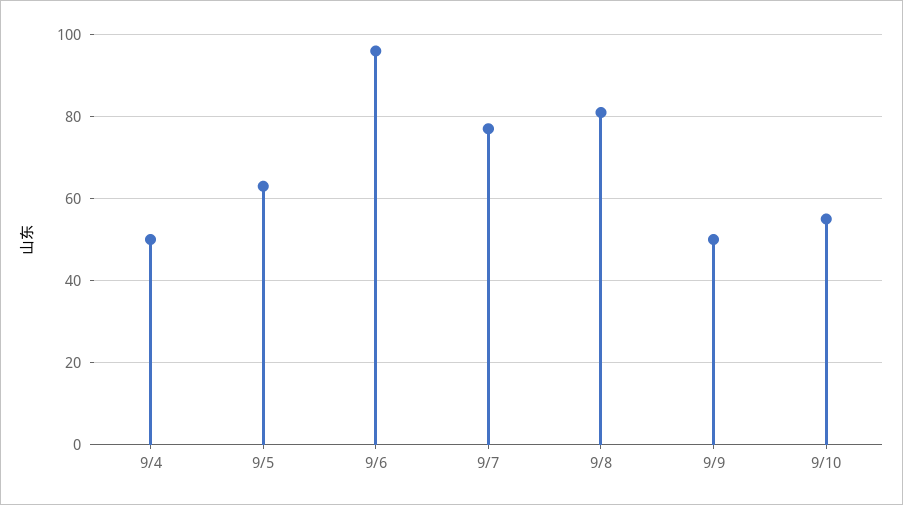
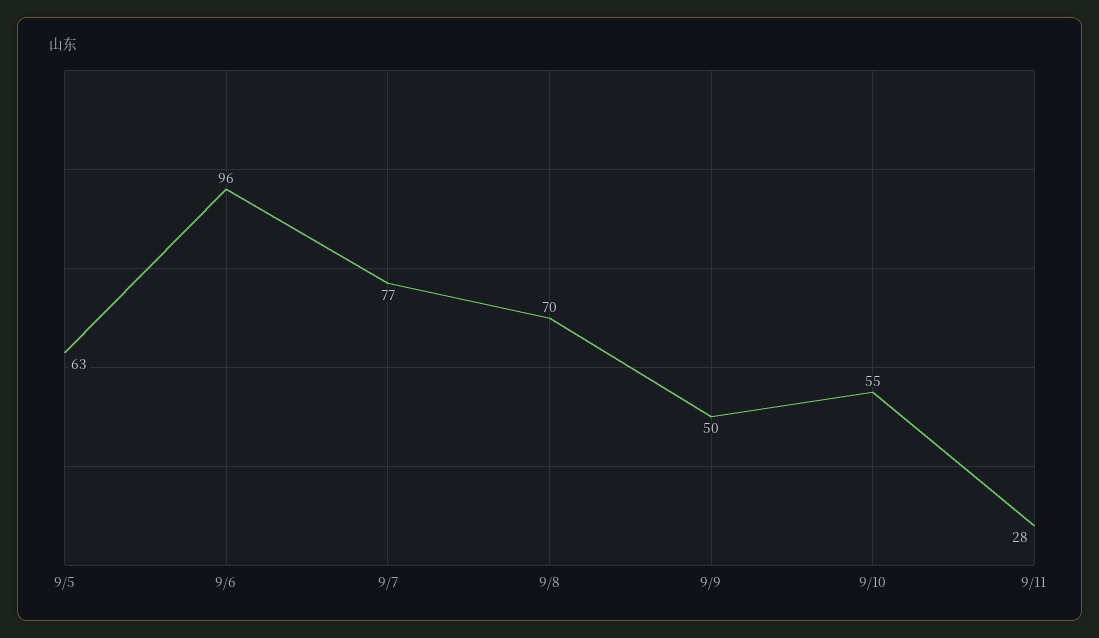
9/4: 50 -> none
9/8: 80 -> 70
9/11: none -> 28

